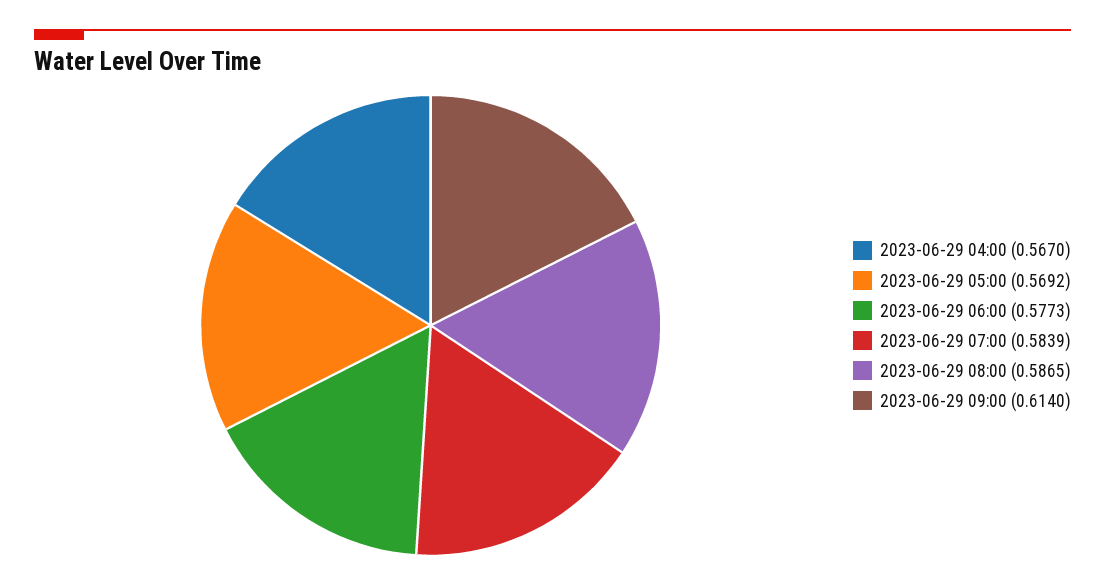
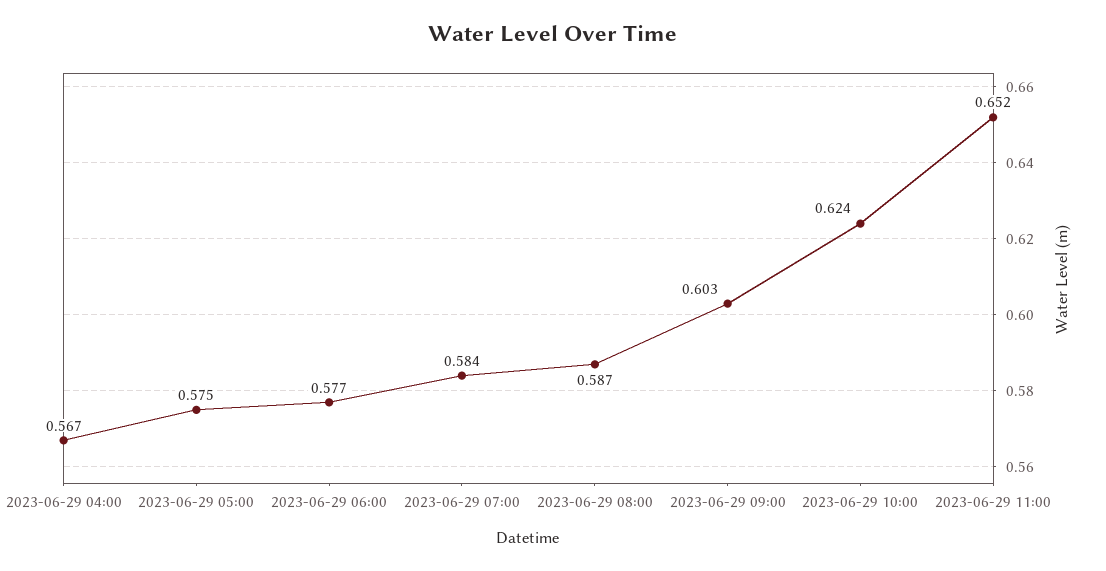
2023-06-29 05:00: 0.5692 -> 0.575
2023-06-29 09:00: 0.614 -> 0.603
2023-06-29 10:00: none -> 0.624
2023-06-29 11:00: none -> 0.652

